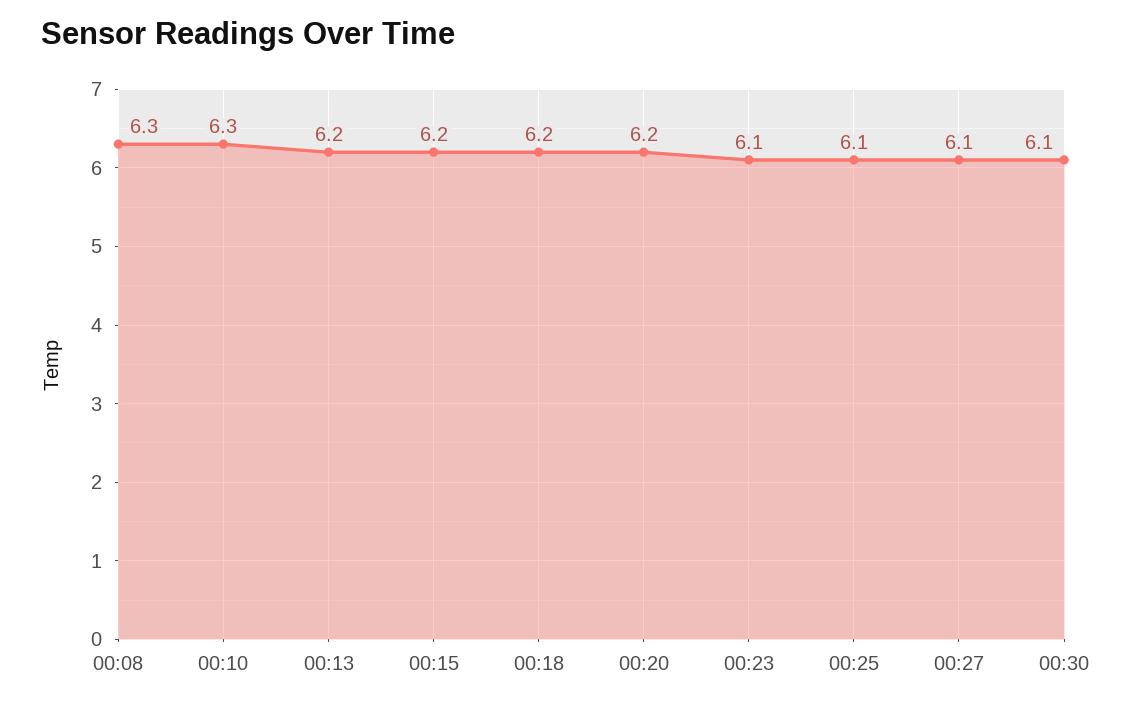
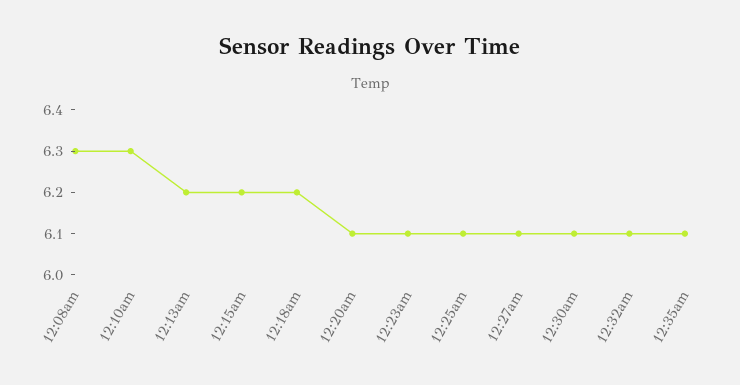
00:20: 6.2 -> 6.1
12:32am: none -> 6.1
12:35am: none -> 6.1

